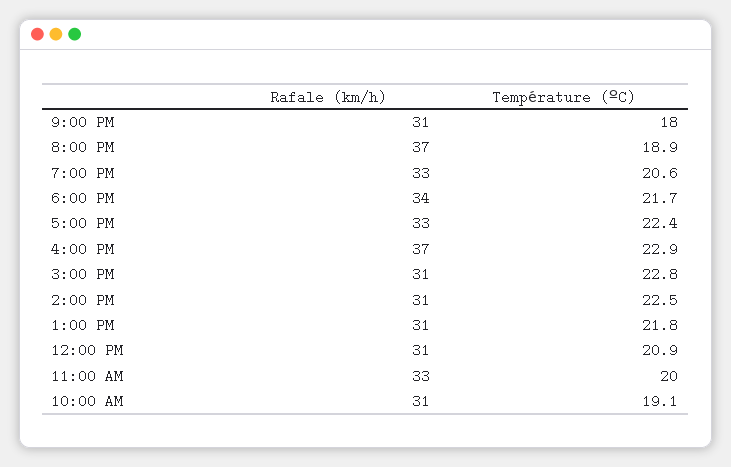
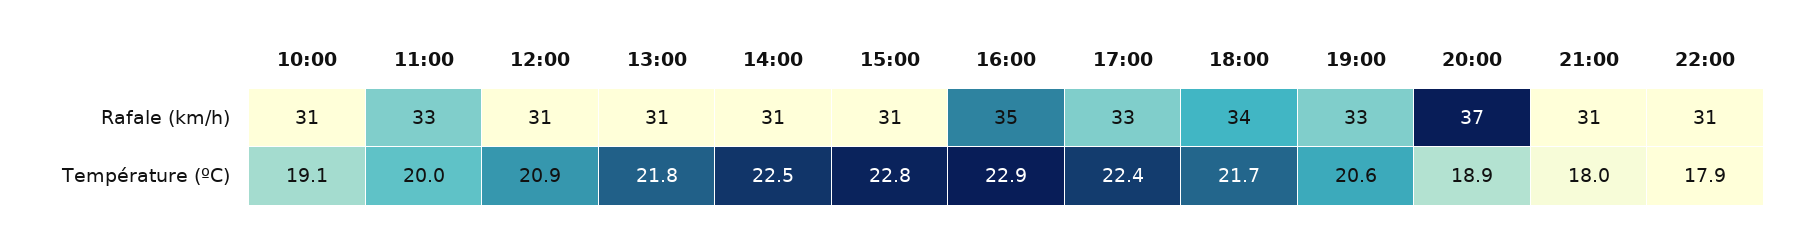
Rafale (km/h), 4:00 PM: 37 -> 35
Rafale (km/h), 22:00: none -> 31
Température (ºC), 22:00: none -> 17.9

